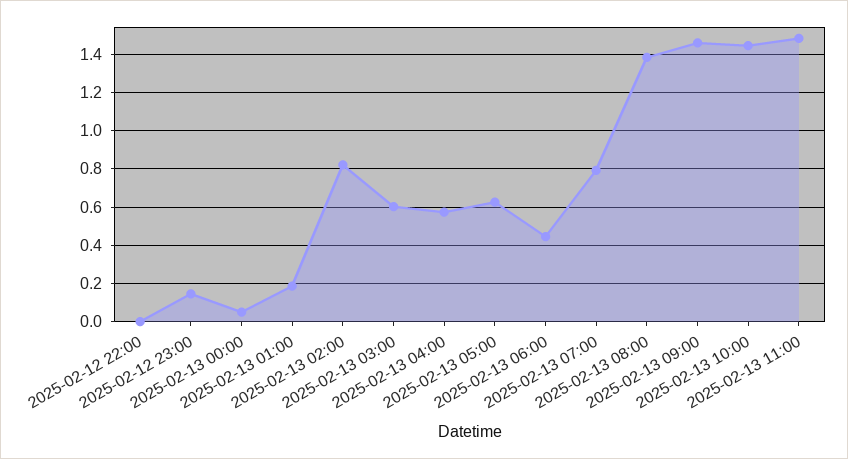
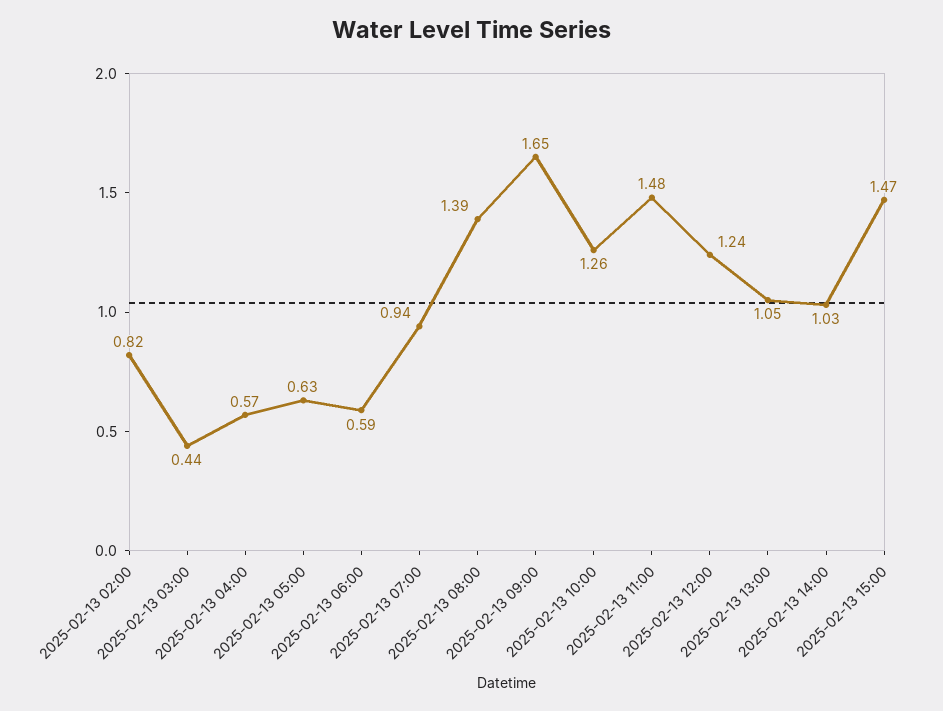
2025-02-12 22:00: 0 -> none
2025-02-12 23:00: 0.15 -> none
2025-02-13 00:00: 0.05 -> none
2025-02-13 01:00: 0.2 -> none
2025-02-13 03:00: 0.6 -> 0.44
2025-02-13 06:00: 0.45 -> 0.59
2025-02-13 07:00: 0.8 -> 0.94
2025-02-13 09:00: 1.45 -> 1.65
2025-02-13 10:00: 1.45 -> 1.26
2025-02-13 12:00: none -> 1.24
2025-02-13 13:00: none -> 1.05
2025-02-13 14:00: none -> 1.03
2025-02-13 15:00: none -> 1.47

